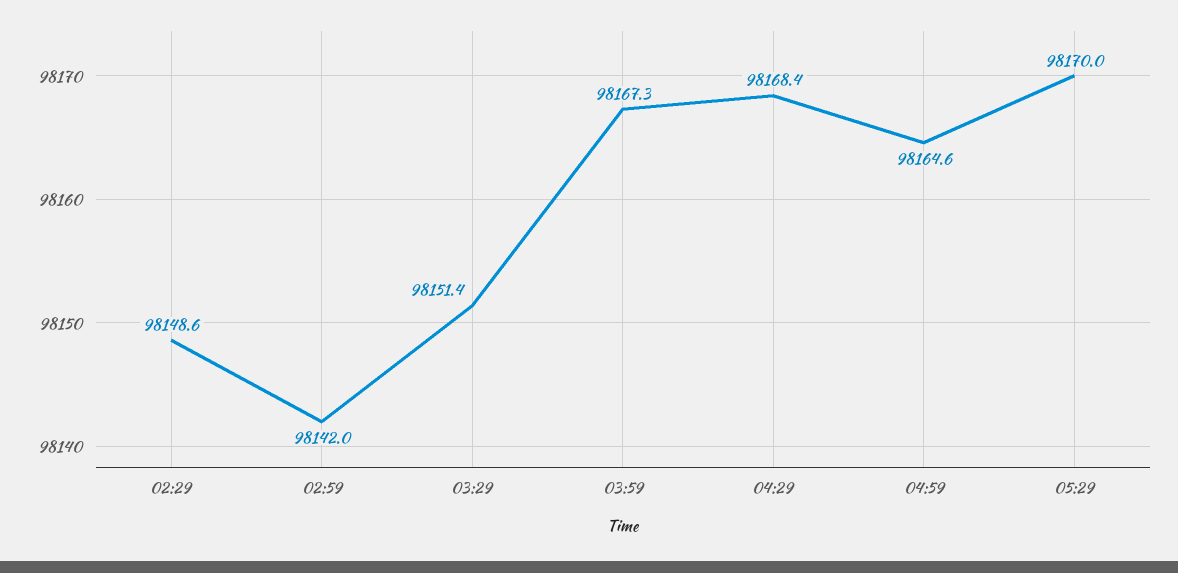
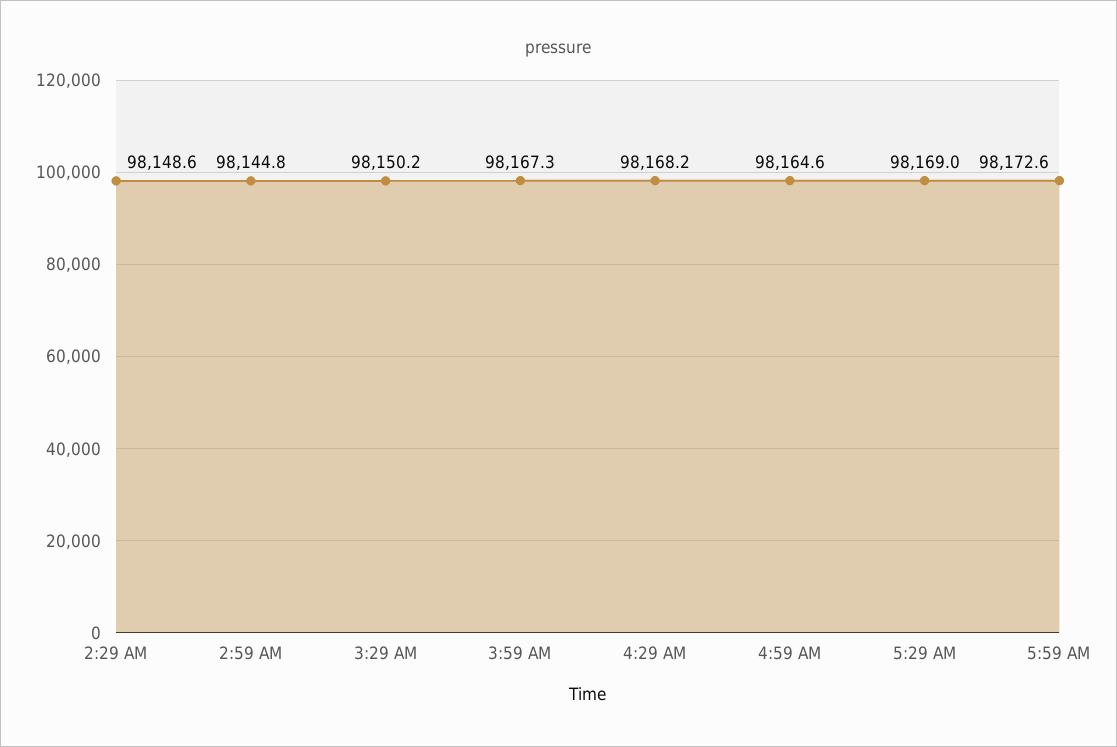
02:59: 98142 -> 98144.8
03:29: 98151.4 -> 98150.2
04:29: 98168.4 -> 98168.2
05:29: 98170 -> 98169
5:59 AM: none -> 98172.6

